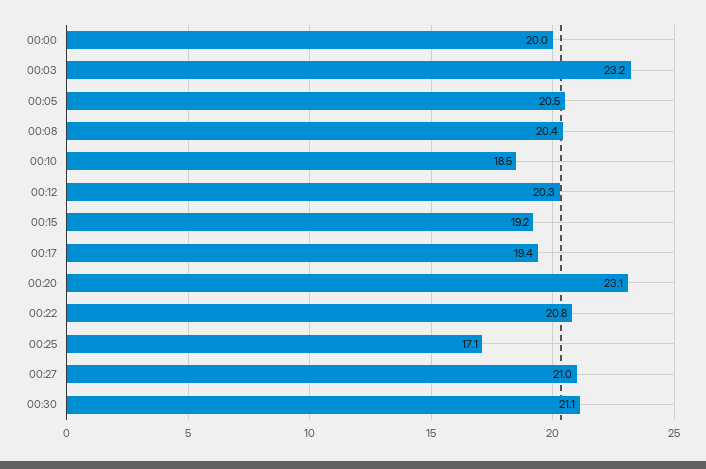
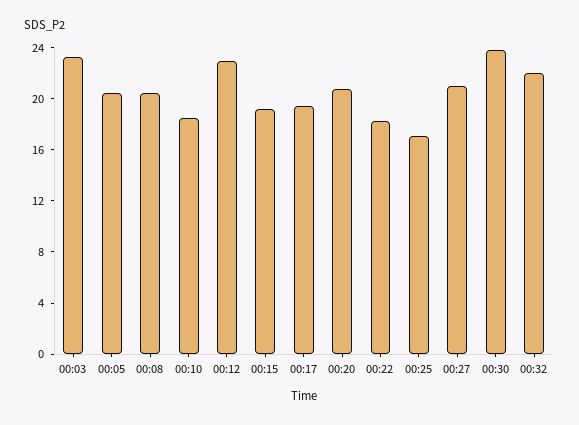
00:00: 20 -> none
00:12: 20.3 -> 23
00:20: 23.1 -> 21
00:22: 20.8 -> 18
00:30: 21.1 -> 24
00:32: none -> 22

